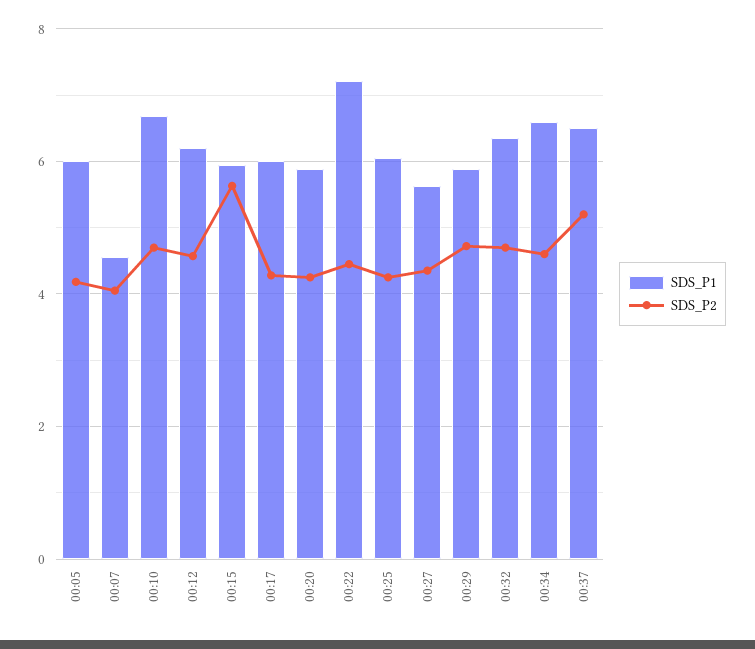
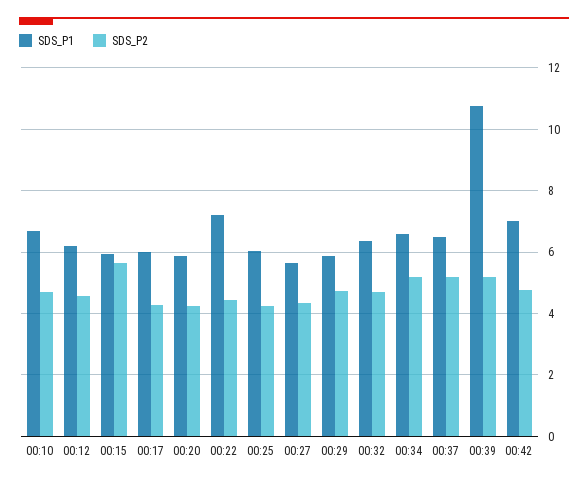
SDS_P1, 00:05: 6 -> none
SDS_P2, 00:05: 4.2 -> none
SDS_P1, 00:07: 4.6 -> none
SDS_P2, 00:07: 4 -> none
SDS_P2, 00:34: 4.6 -> 5.2
SDS_P1, 00:39: none -> 10.8
SDS_P2, 00:39: none -> 5.2
SDS_P1, 00:42: none -> 7
SDS_P2, 00:42: none -> 4.8

